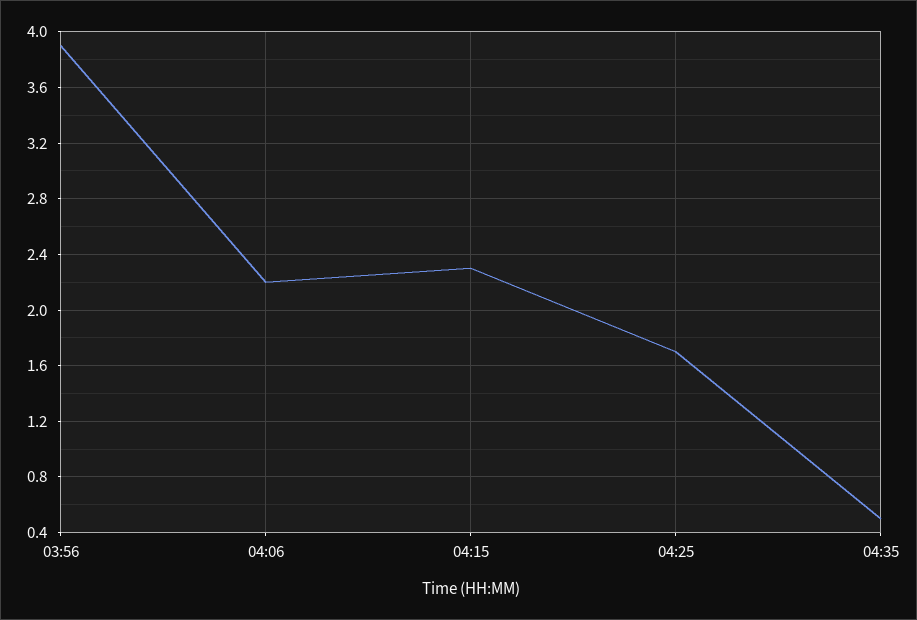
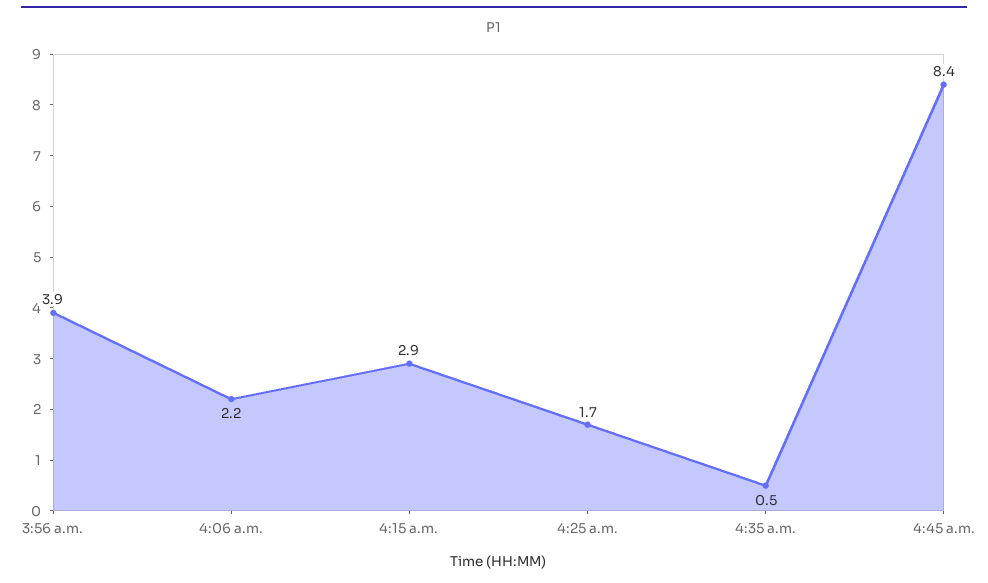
04:15: 2.3 -> 2.9
4:45 a.m.: none -> 8.4

